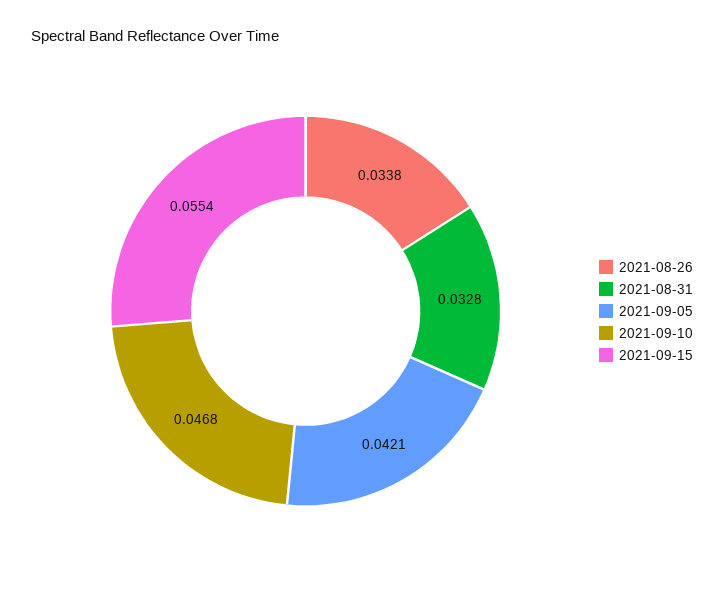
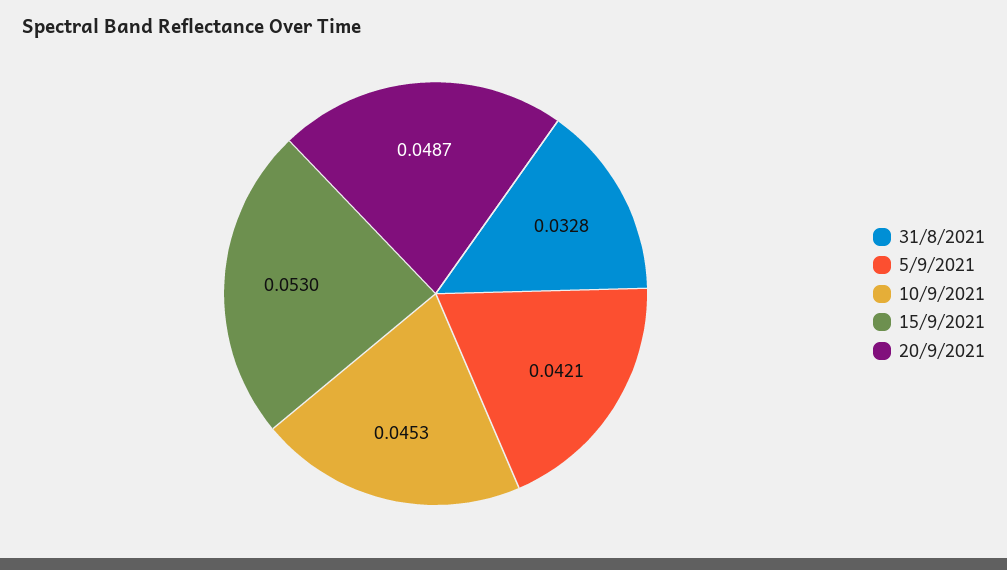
2021-08-26: 0.0338 -> none
2021-09-10: 0.0468 -> 0.0453
2021-09-15: 0.0554 -> 0.053
20/9/2021: none -> 0.0487

